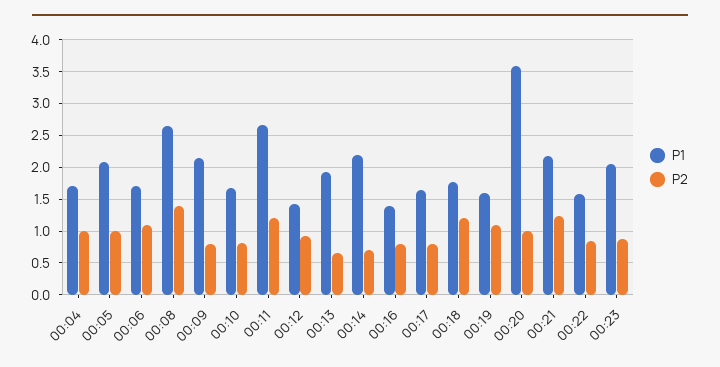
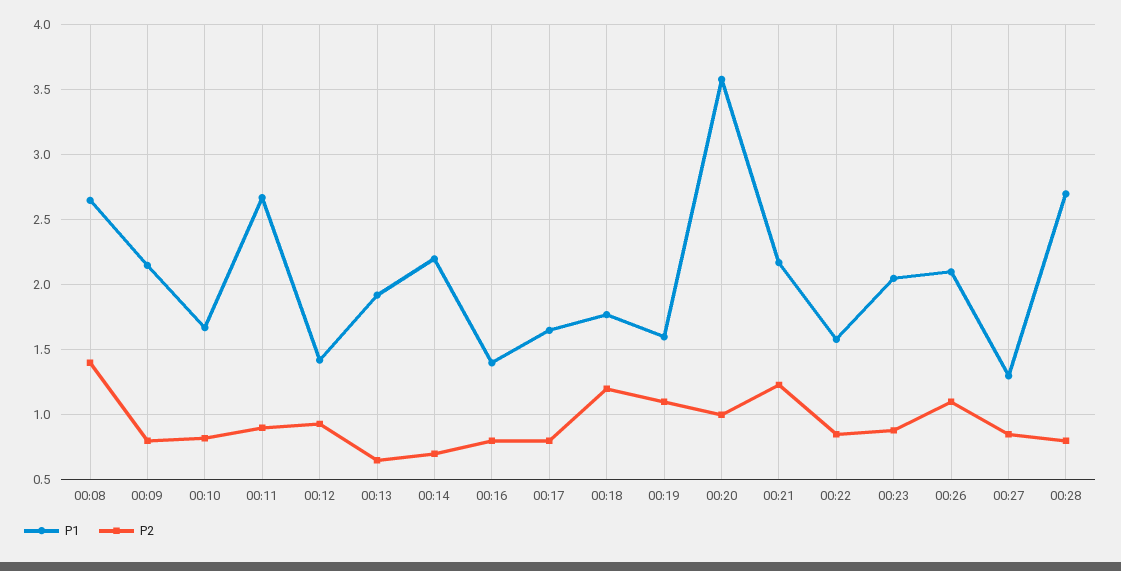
P1, 00:04: 1.7 -> none
P2, 00:04: 1 -> none
P1, 00:05: 2.1 -> none
P2, 00:05: 1 -> none
P1, 00:06: 1.7 -> none
P2, 00:06: 1.1 -> none
P2, 00:11: 1.2 -> 0.9
P1, 00:26: none -> 2.1
P2, 00:26: none -> 1.1
P1, 00:27: none -> 1.3
P2, 00:27: none -> 0.85
P1, 00:28: none -> 2.7
P2, 00:28: none -> 0.8

